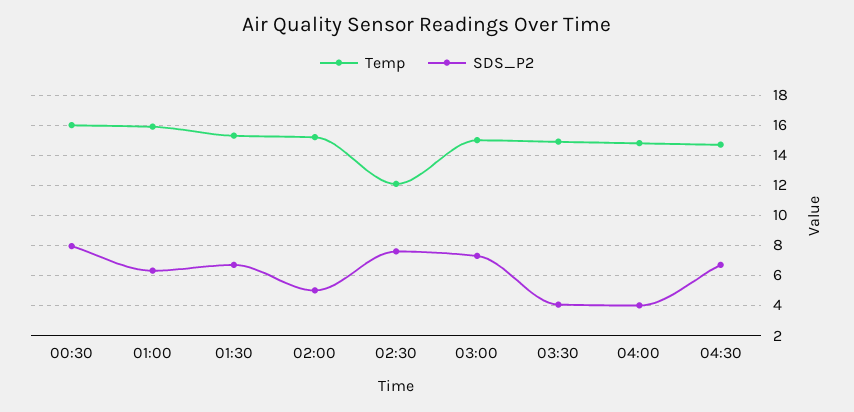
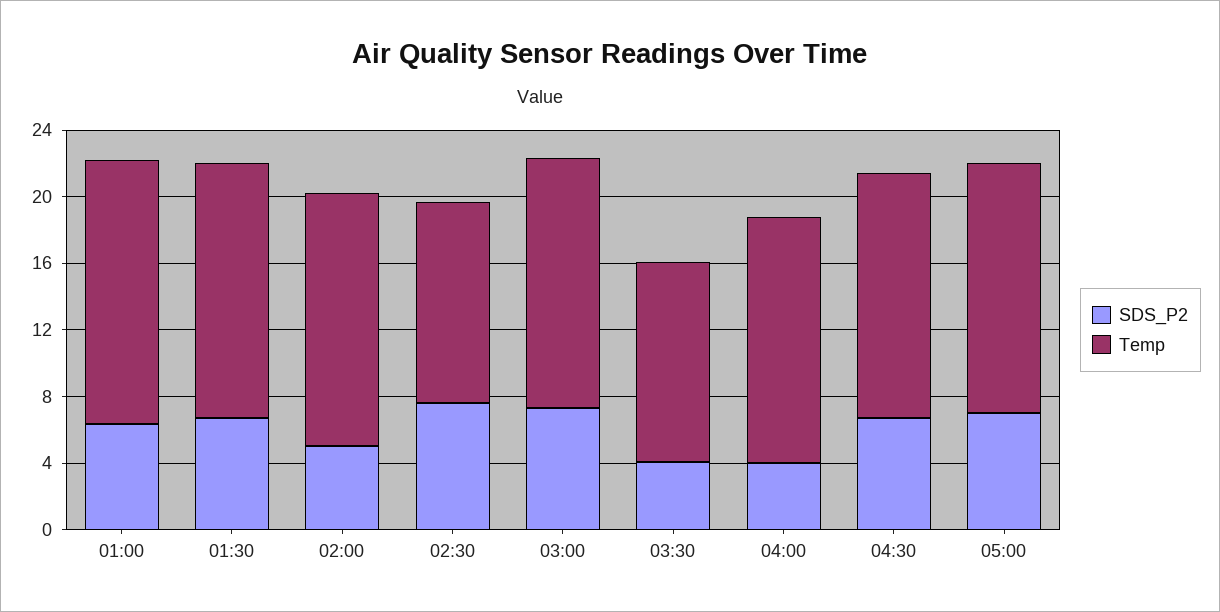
Temp, 00:30: 16 -> none
SDS_P2, 00:30: 8 -> none
Temp, 03:30: 15 -> 12
SDS_P2, 05:00: none -> 7
Temp, 05:00: none -> 15

